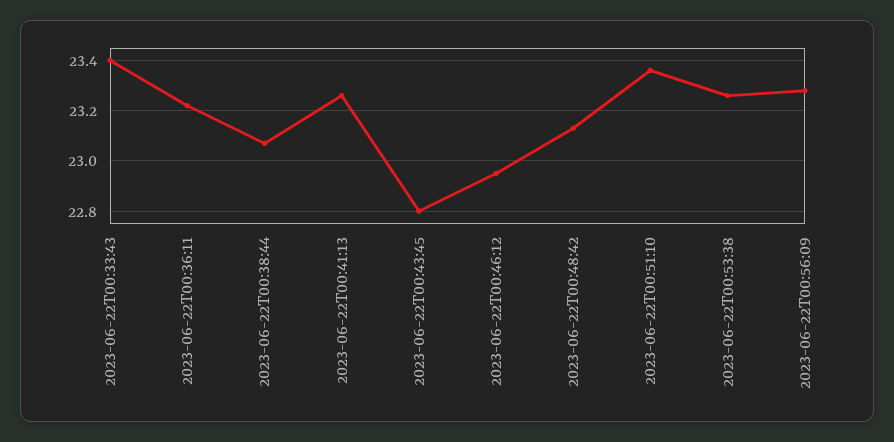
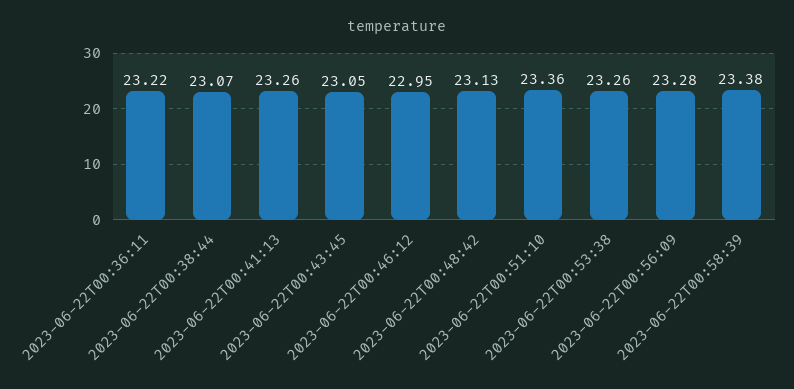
2023-06-22T00:33:43: 23.4 -> none
2023-06-22T00:43:45: 22.8 -> 23.05
2023-06-22T00:58:39: none -> 23.38

